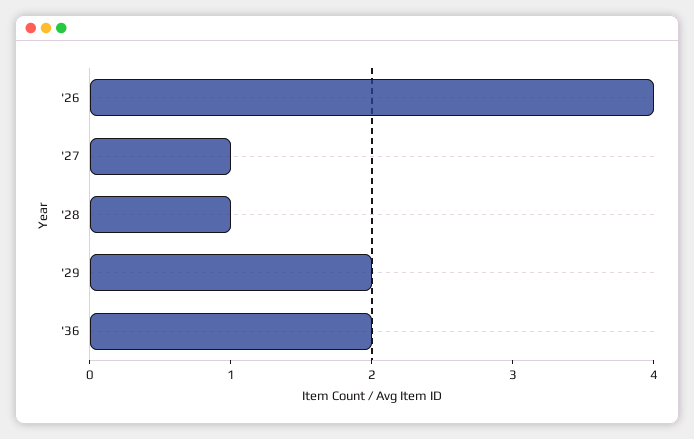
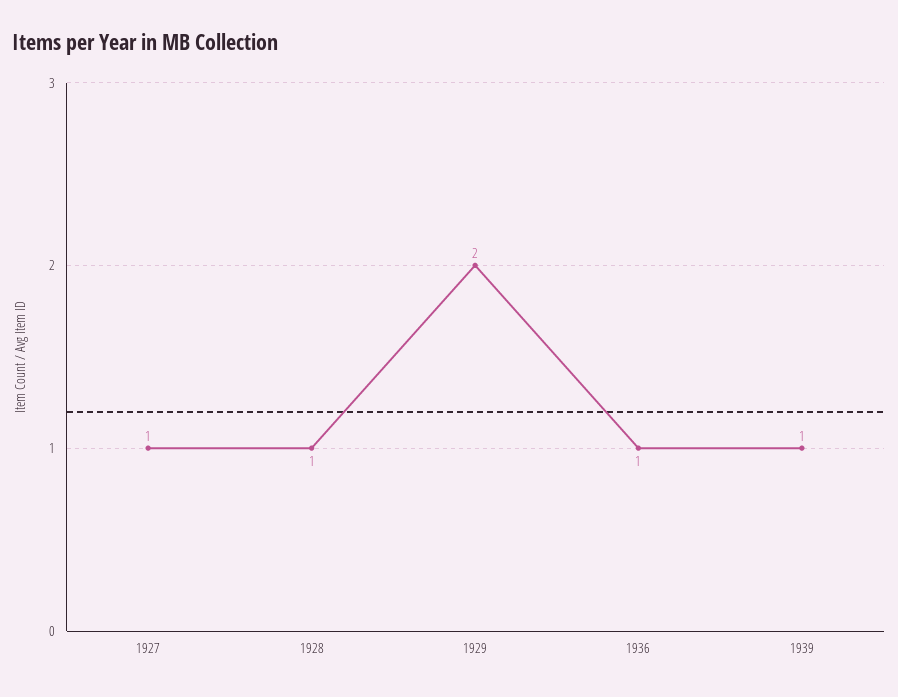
'26: 4 -> none
'36: 2 -> 1
1939: none -> 1

